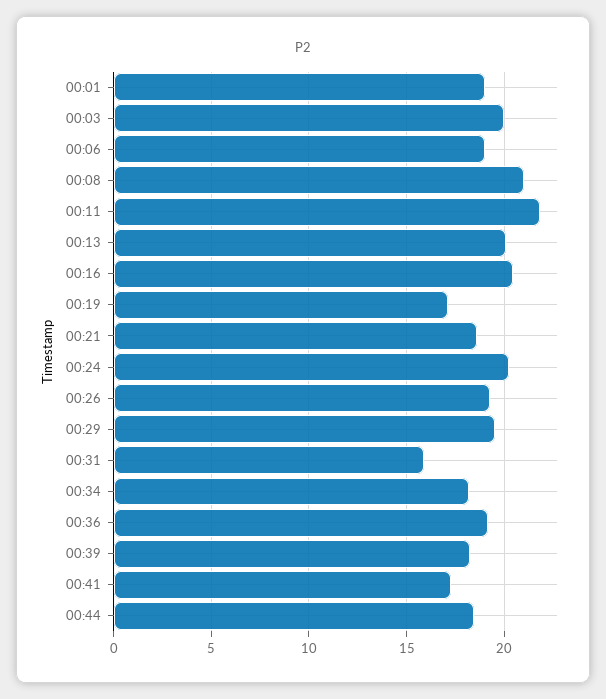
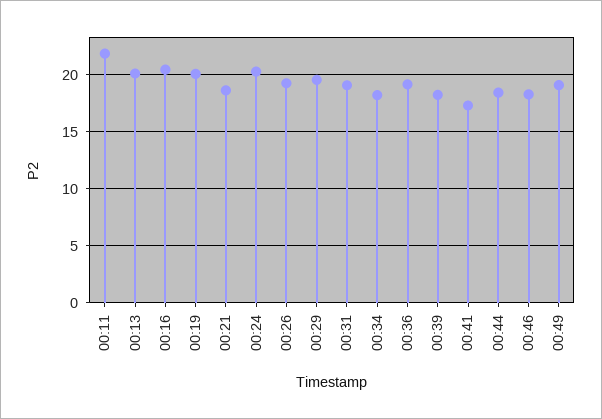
00:01: 19 -> none
00:03: 20 -> none
00:06: 19 -> none
00:08: 21 -> none
00:19: 17 -> 20
00:31: 16 -> 19
00:46: none -> 18
00:49: none -> 19

